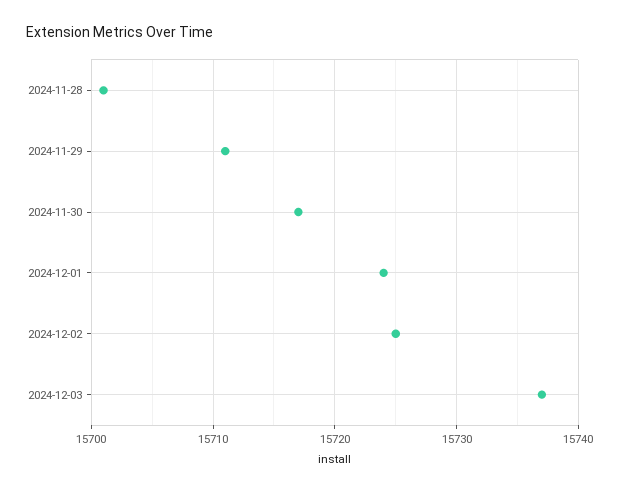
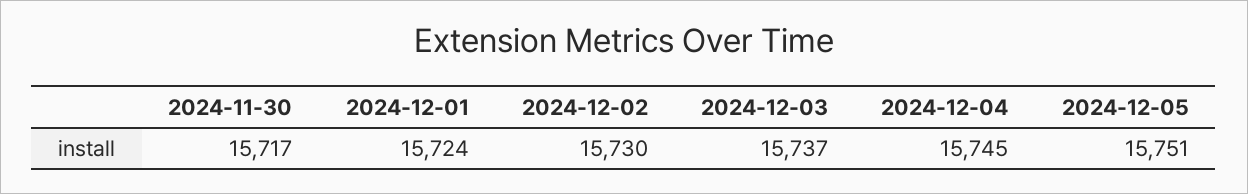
2024-11-28: 15701 -> none
2024-11-29: 15711 -> none
2024-12-02: 15725 -> 15730
2024-12-04: none -> 15745
2024-12-05: none -> 15751

